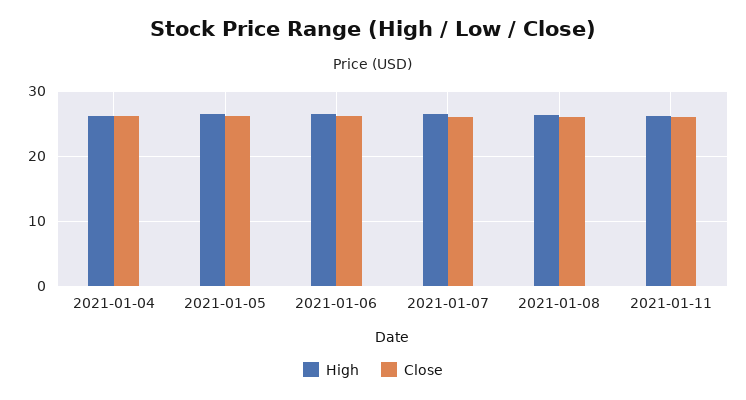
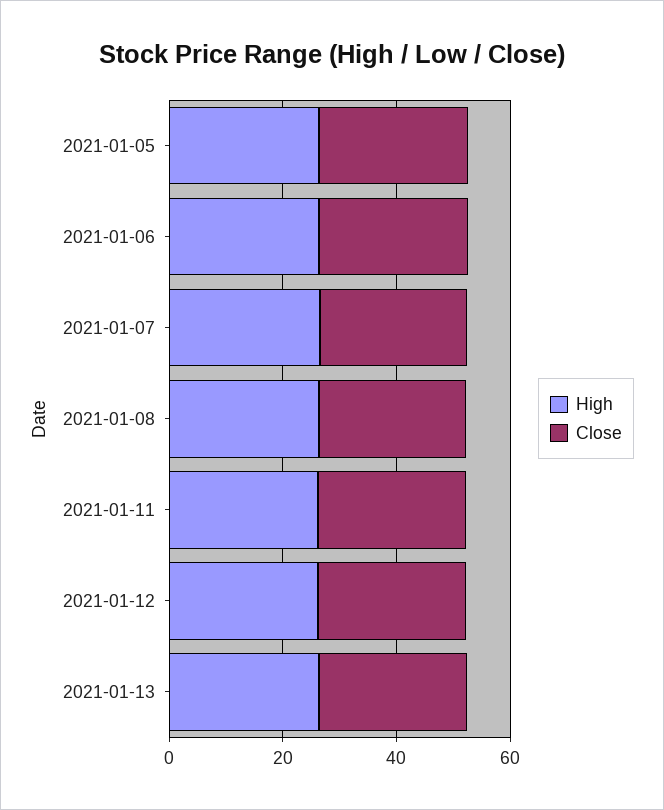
High, 2021-01-04: 26 -> none
Close, 2021-01-04: 26 -> none
High, 2021-01-12: none -> 25
Close, 2021-01-12: none -> 25
High, 2021-01-13: none -> 25
Close, 2021-01-13: none -> 25

